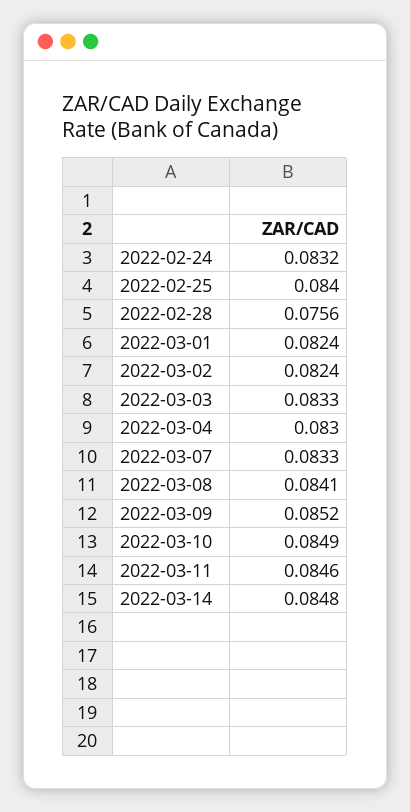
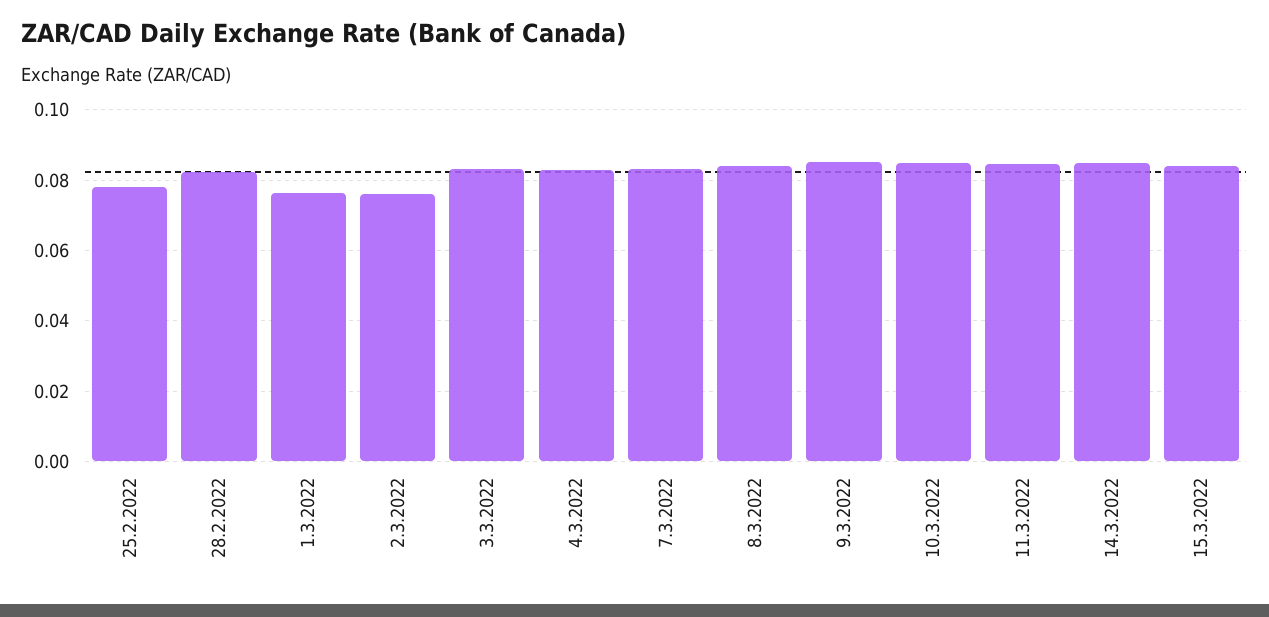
2022-02-24: 0.0832 -> none
2022-02-25: 0.084 -> 0.078
2022-02-28: 0.0756 -> 0.082
2022-03-01: 0.0824 -> 0.076
2022-03-02: 0.0824 -> 0.076
15.3.2022: none -> 0.084

